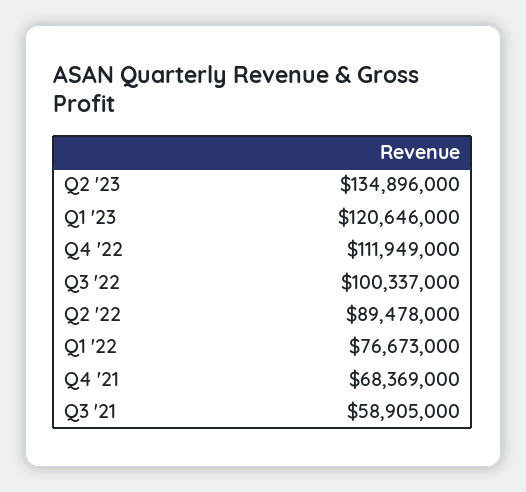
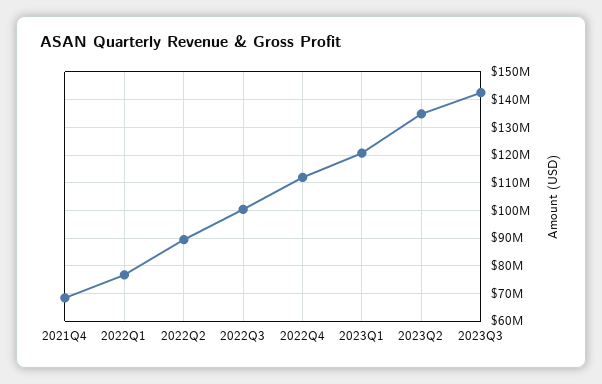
Q3 '21: 58905000 -> none
2023Q3: none -> 142500000

